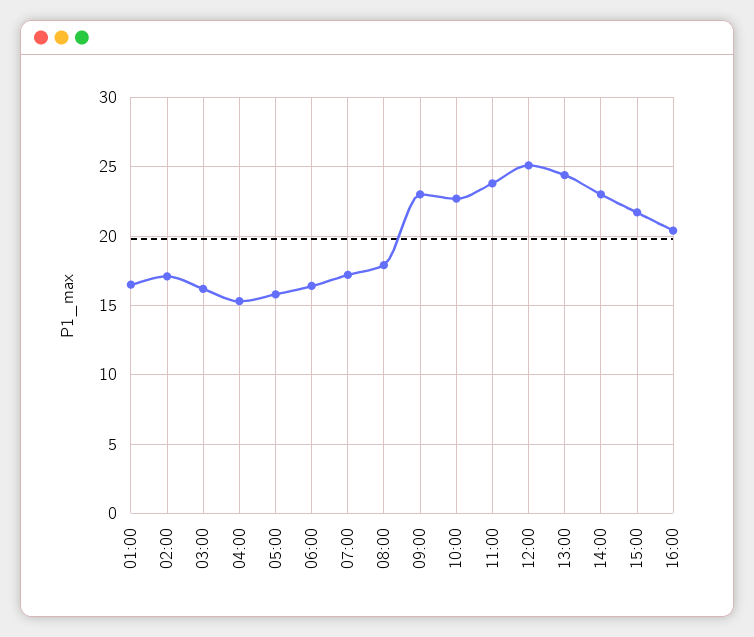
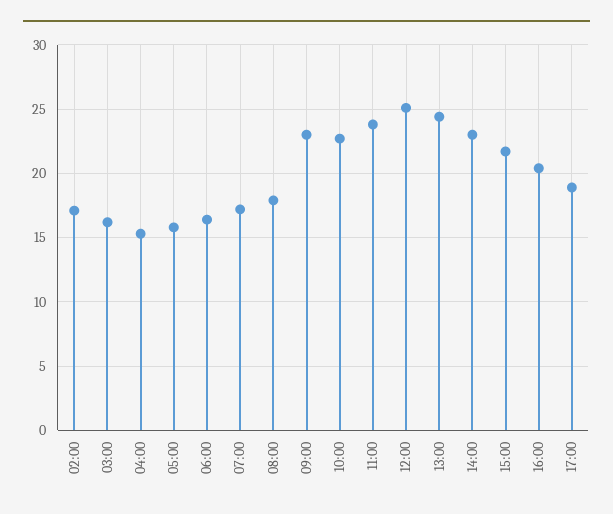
01:00: 16.5 -> none
17:00: none -> 19

